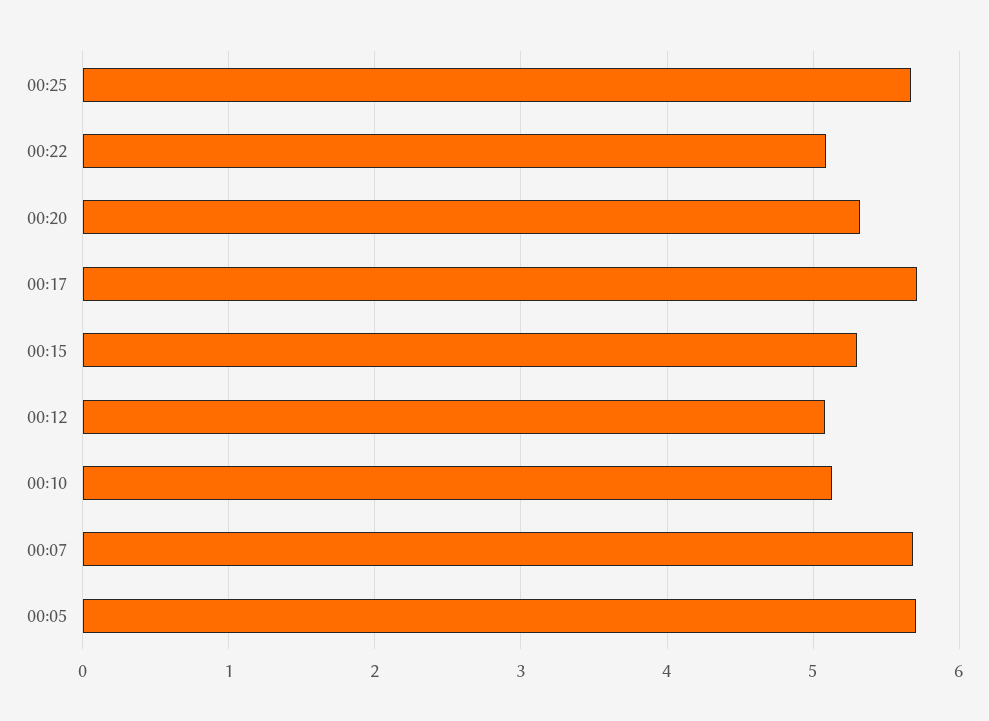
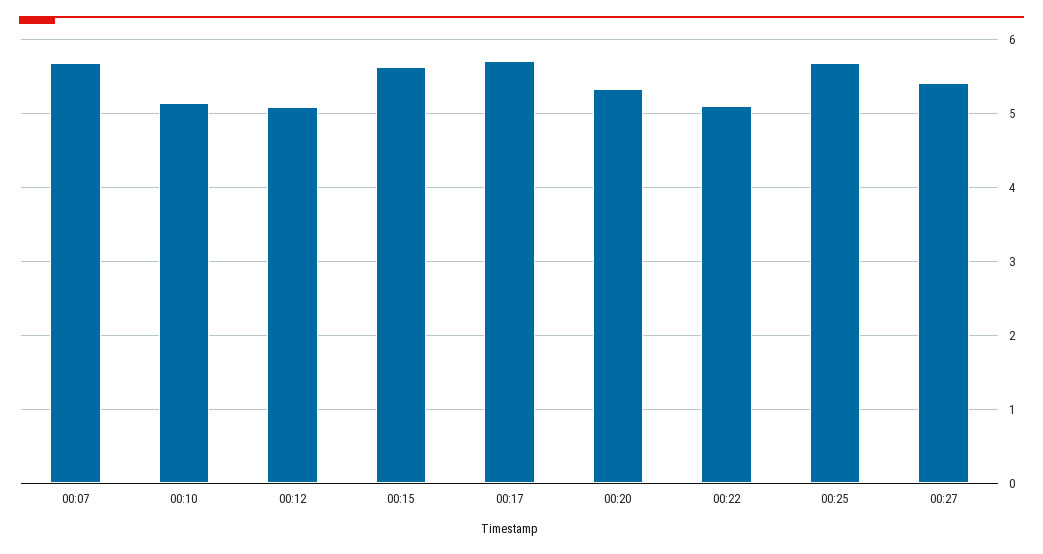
00:15: 5.3 -> 5.6
00:05: 5.7 -> none
00:27: none -> 5.4

